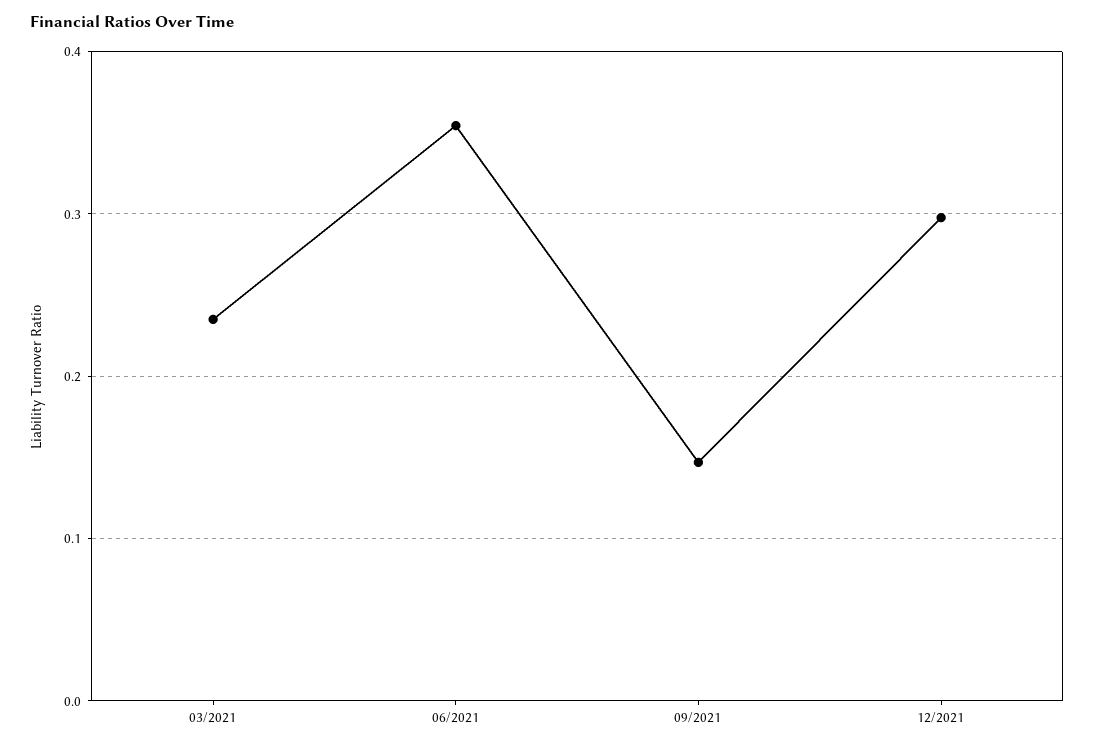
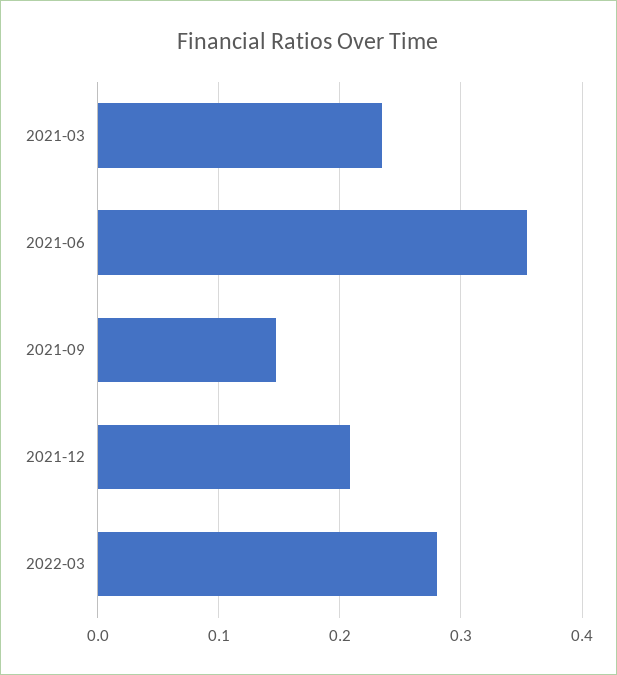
12/2021: 0.3 -> 0.21
2022-03: none -> 0.28

